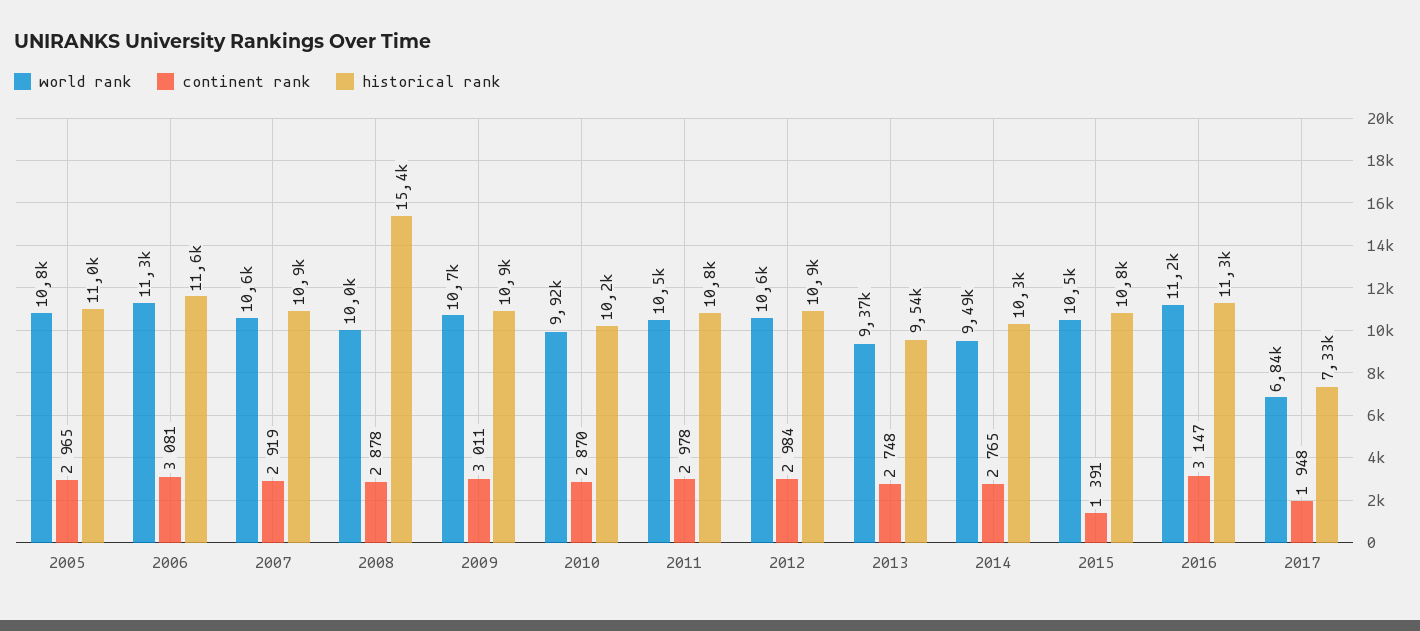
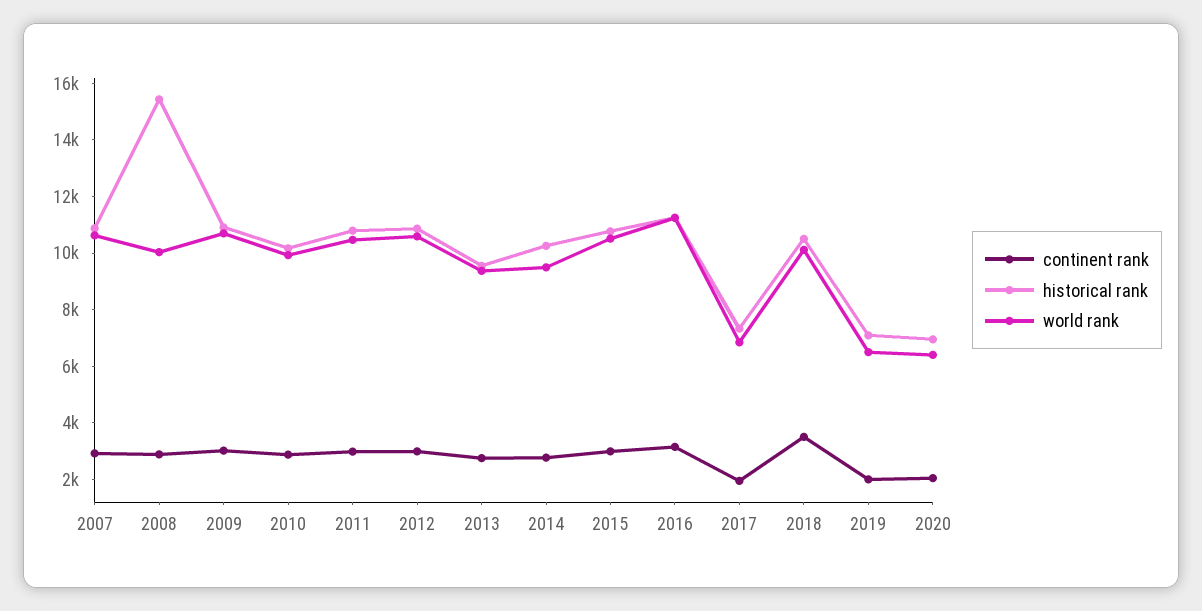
world rank, 2005: 10800 -> none
continent rank, 2005: 2965 -> none
historical rank, 2005: 11000 -> none
world rank, 2006: 11300 -> none
continent rank, 2006: 3081 -> none
historical rank, 2006: 11600 -> none
continent rank, 2015: 1391 -> 3000
continent rank, 2018: none -> 3500
historical rank, 2018: none -> 10500
world rank, 2018: none -> 10000
continent rank, 2019: none -> 2000
historical rank, 2019: none -> 7000
world rank, 2019: none -> 6500
continent rank, 2020: none -> 2000
historical rank, 2020: none -> 7000
world rank, 2020: none -> 6500

